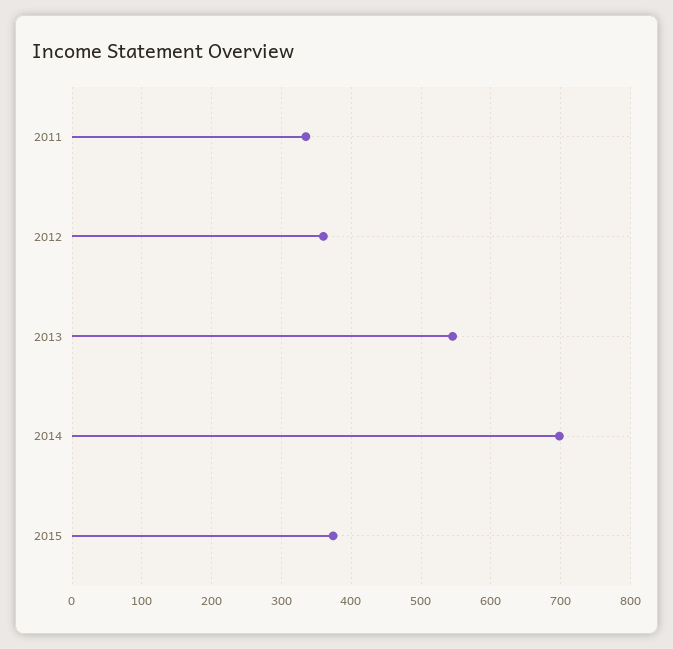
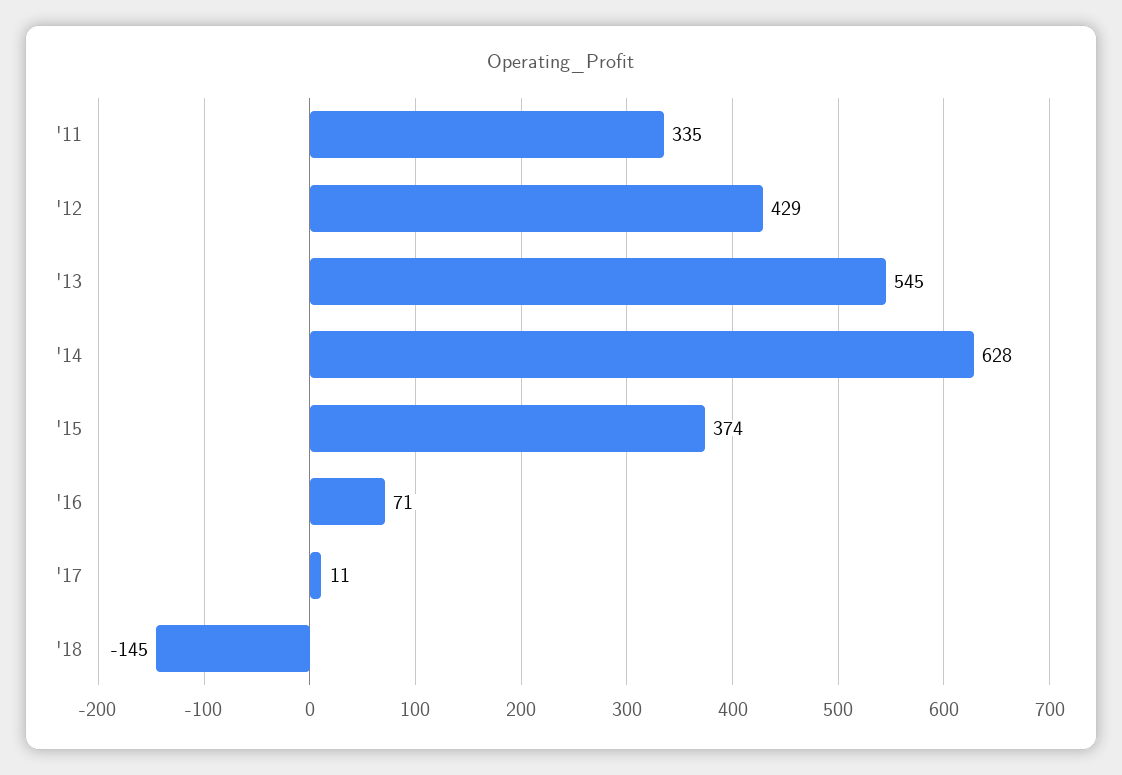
2012: 360 -> 429
2014: 700 -> 628
'16: none -> 71
'17: none -> 11
'18: none -> -145

